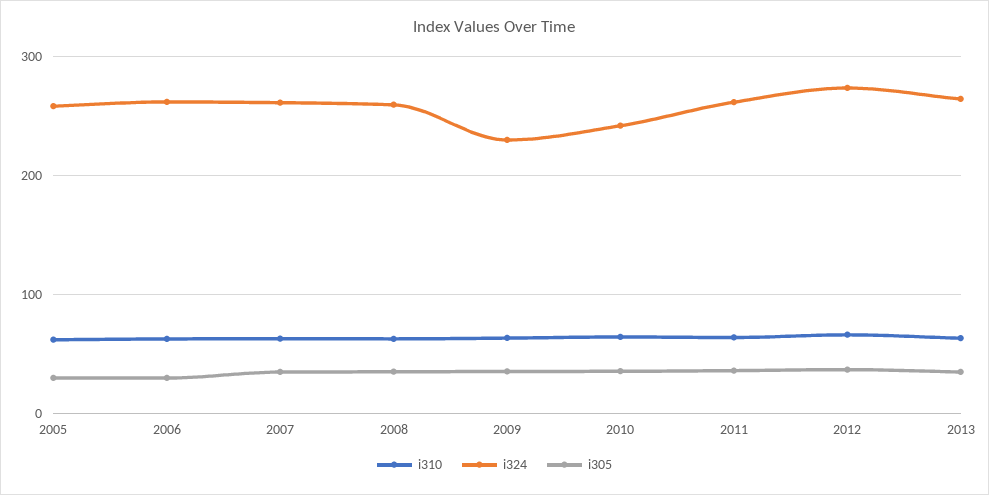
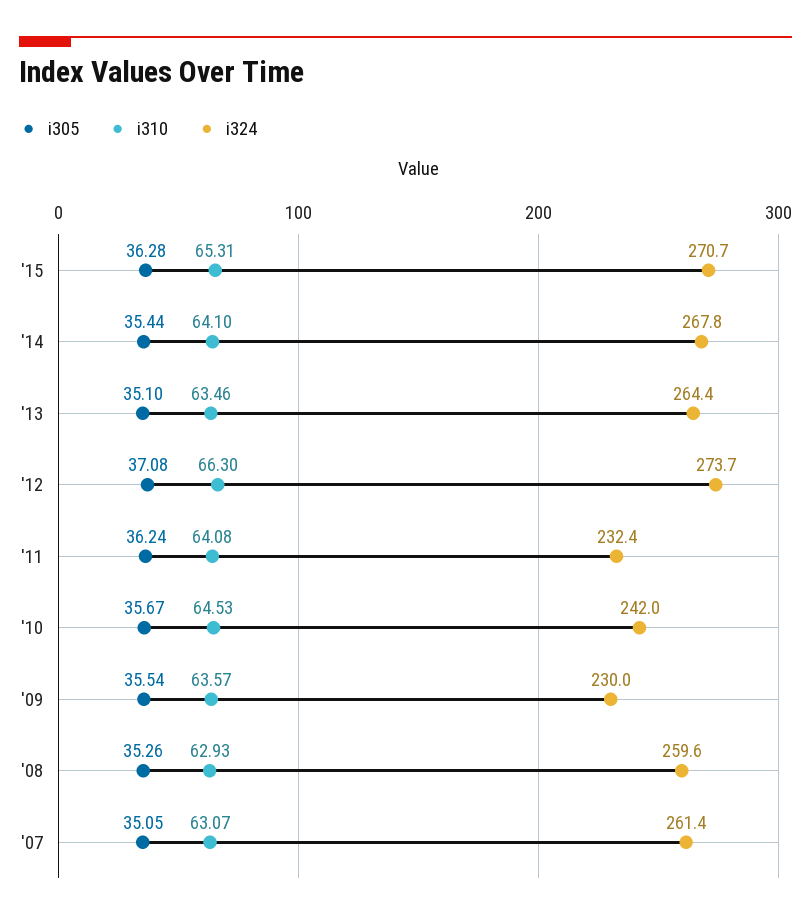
i310, 2005: 60 -> none
i324, 2005: 260 -> none
i305, 2005: 30 -> none
i310, 2006: 60 -> none
i324, 2006: 260 -> none
i305, 2006: 30 -> none
i324, 2011: 260 -> 232.4
i305, '15: none -> 36.28
i310, '15: none -> 65.31
i324, '15: none -> 270.7
i305, '14: none -> 35.44
i310, '14: none -> 64.1
i324, '14: none -> 267.8

